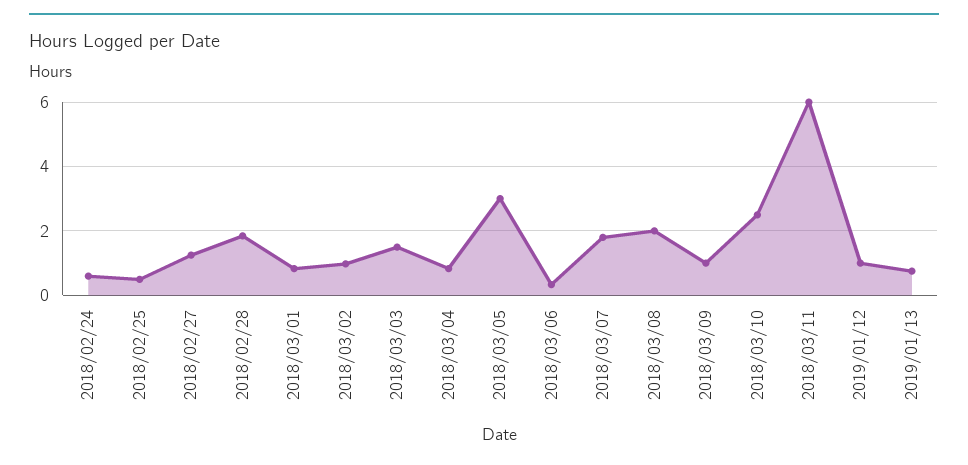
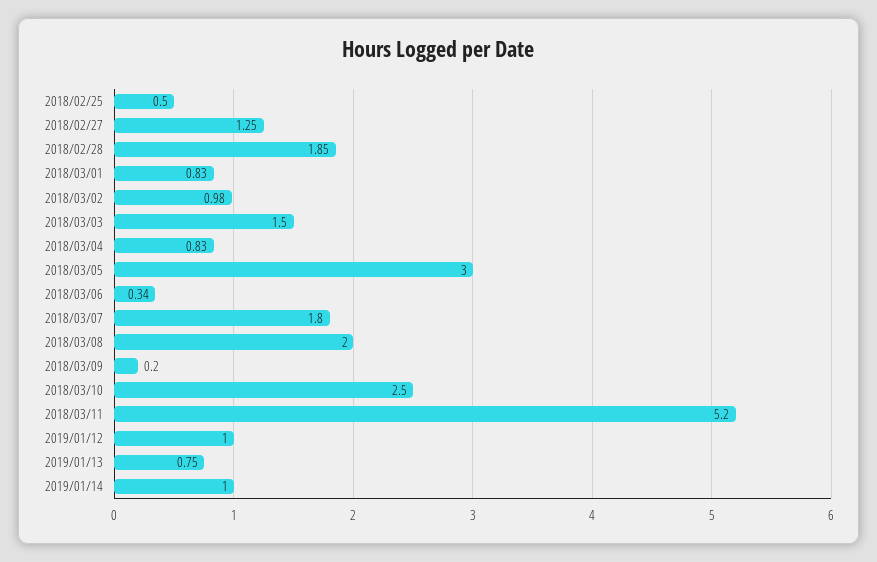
2018/02/24: 0.6 -> none
2018/03/09: 1 -> 0.2
2018/03/11: 6 -> 5.2
2019/01/14: none -> 1

